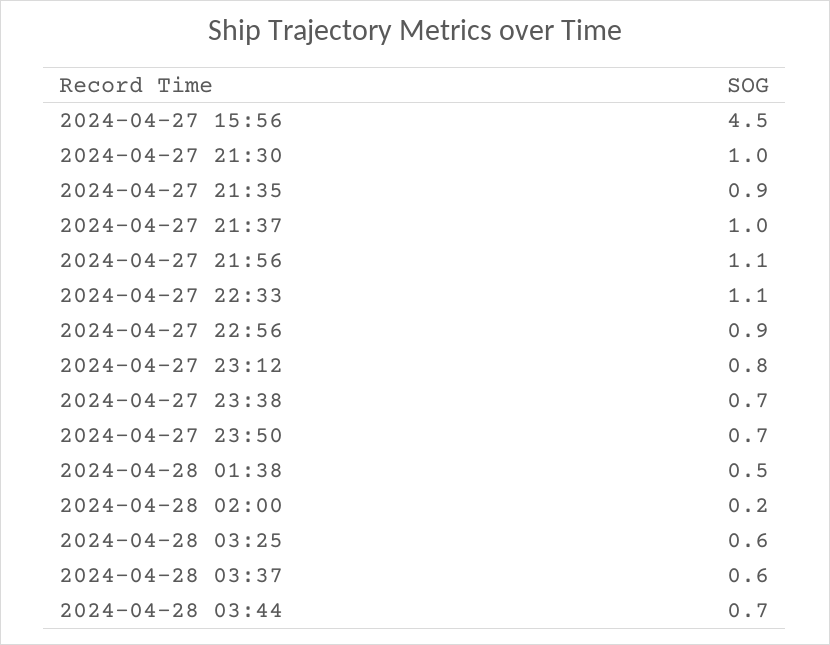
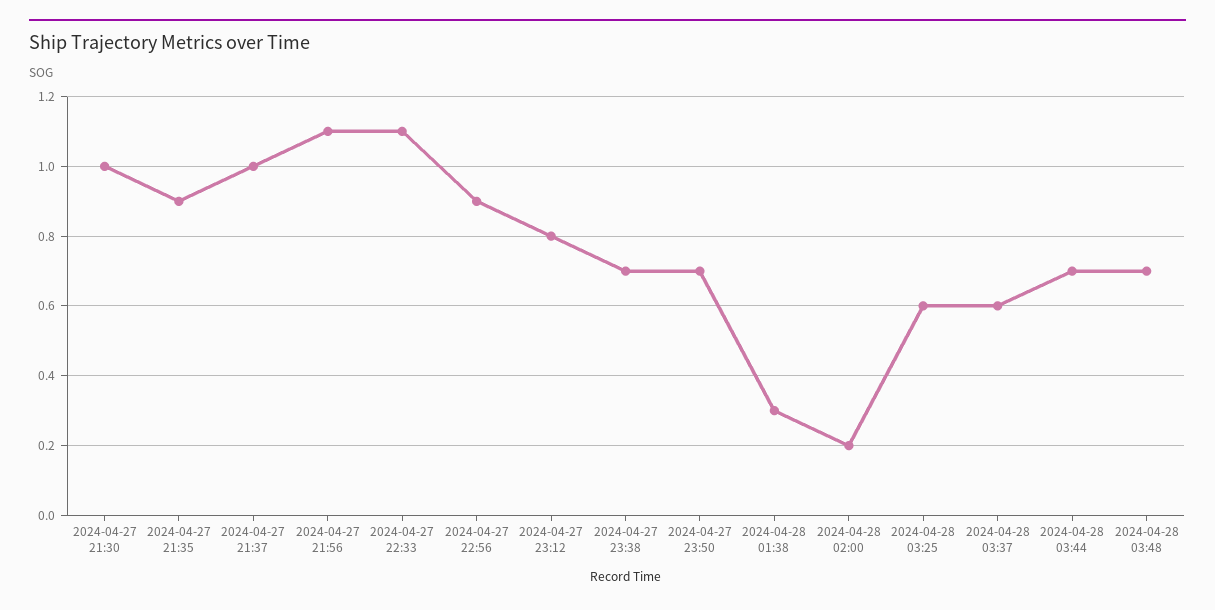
2024-04-27 15:56: 4.5 -> none
2024-04-28 01:38: 0.5 -> 0.3
2024-04-28 03:48: none -> 0.7

